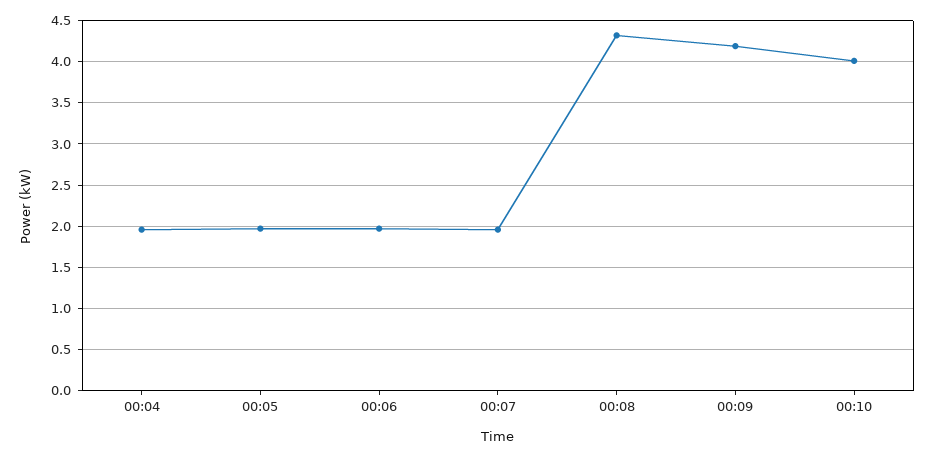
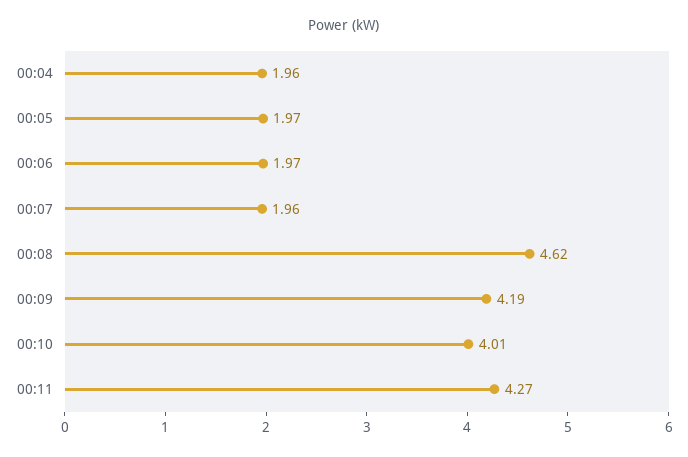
00:08: 4.3 -> 4.62
00:11: none -> 4.27

